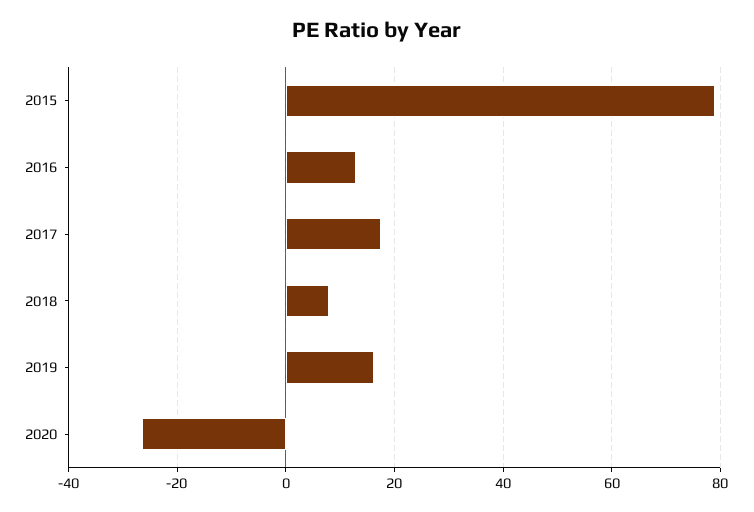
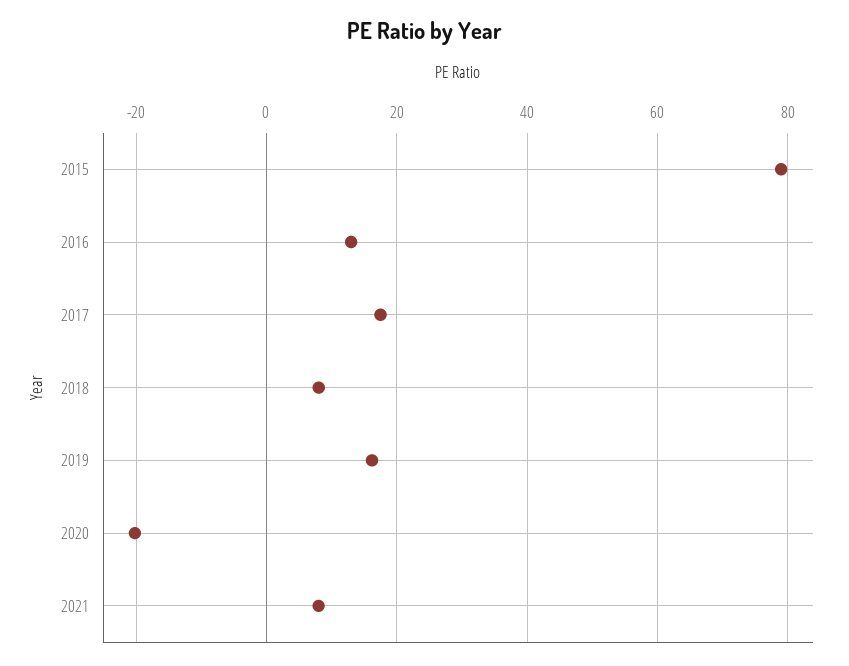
2020: -26 -> -20
2021: none -> 8

